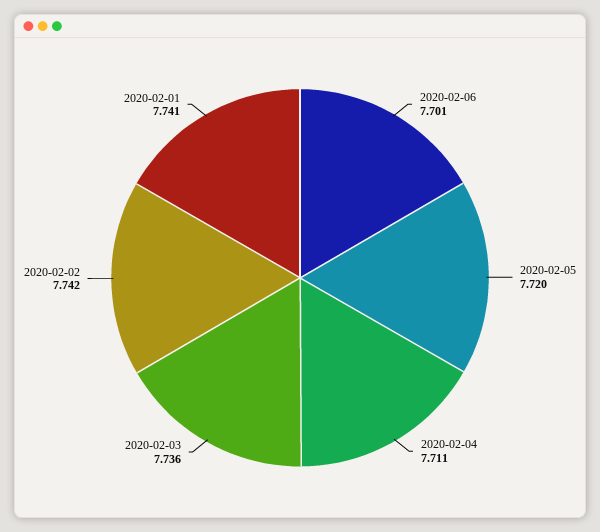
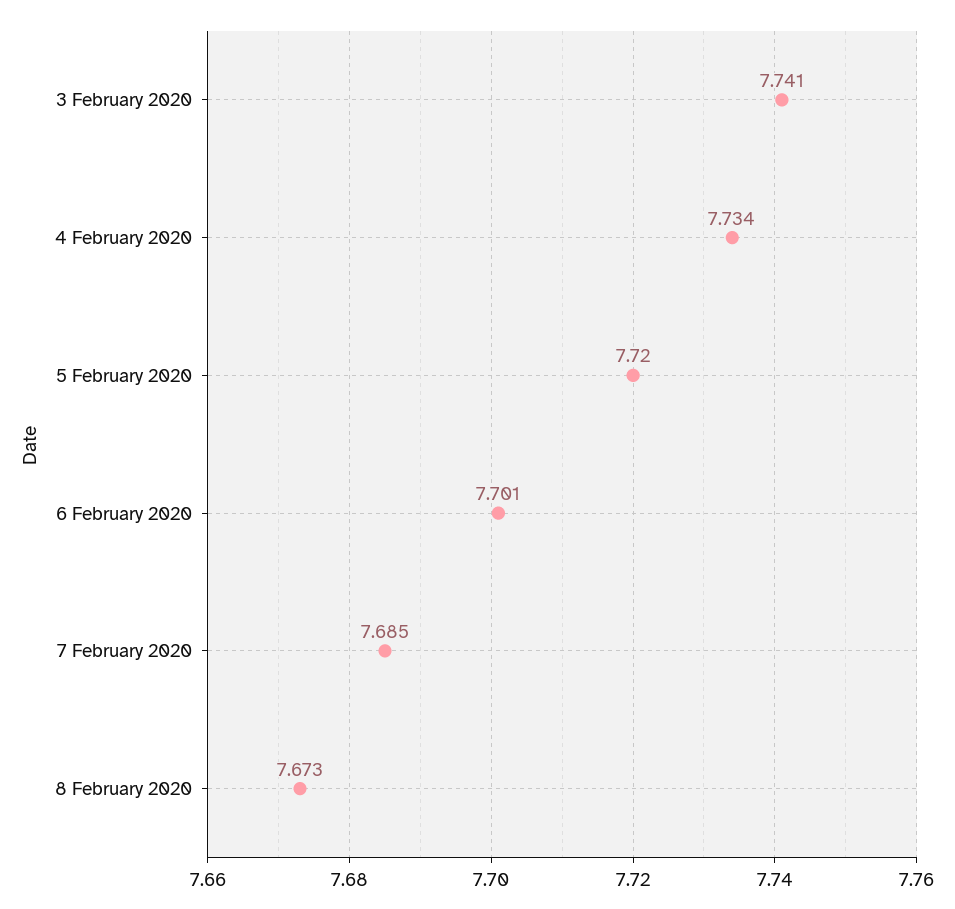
2020-02-04: 7.711 -> 7.734
2020-02-03: 7.736 -> 7.741
2020-02-02: 7.742 -> none
2020-02-01: 7.741 -> none
7 February 2020: none -> 7.685
8 February 2020: none -> 7.673

